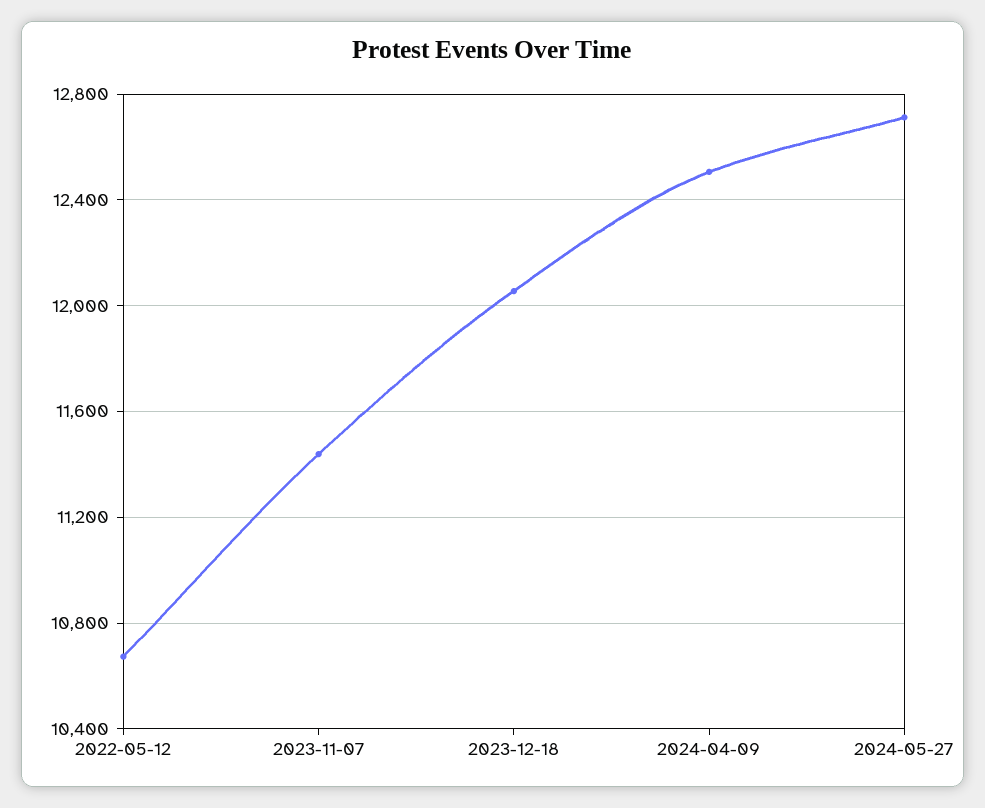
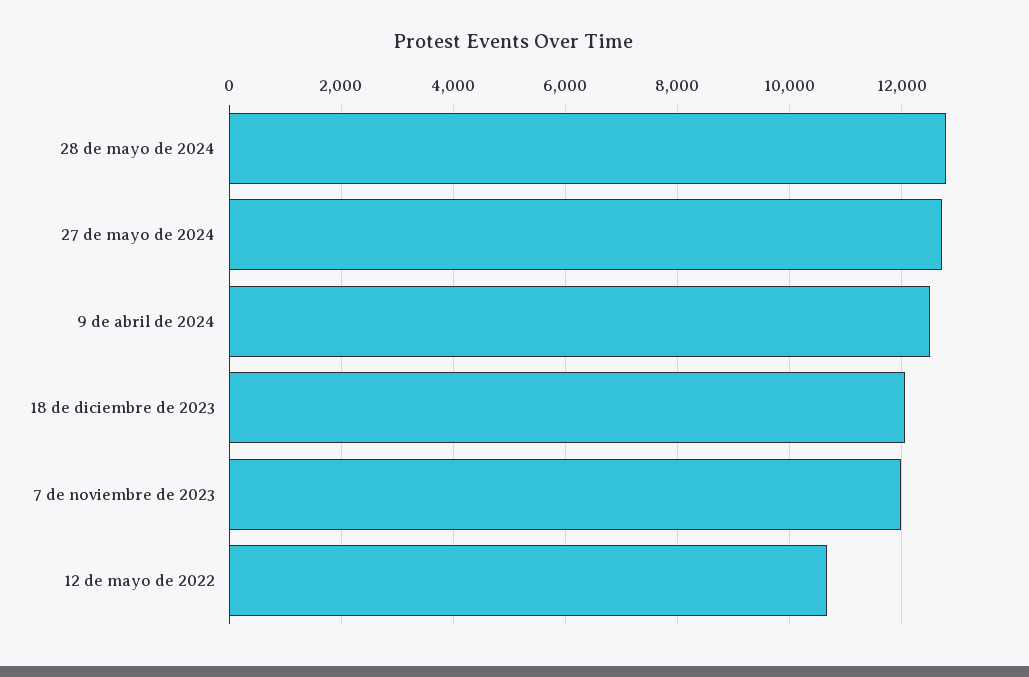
2023-11-07: 11450 -> 12000
28 de mayo de 2024: none -> 12800

